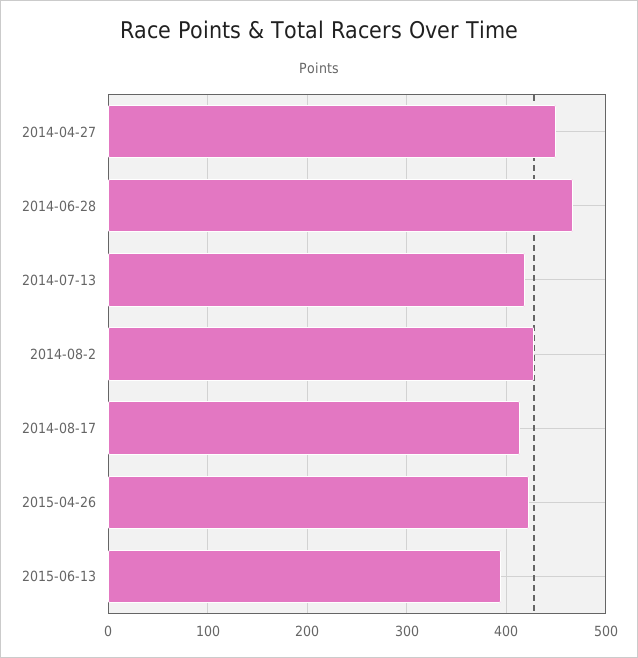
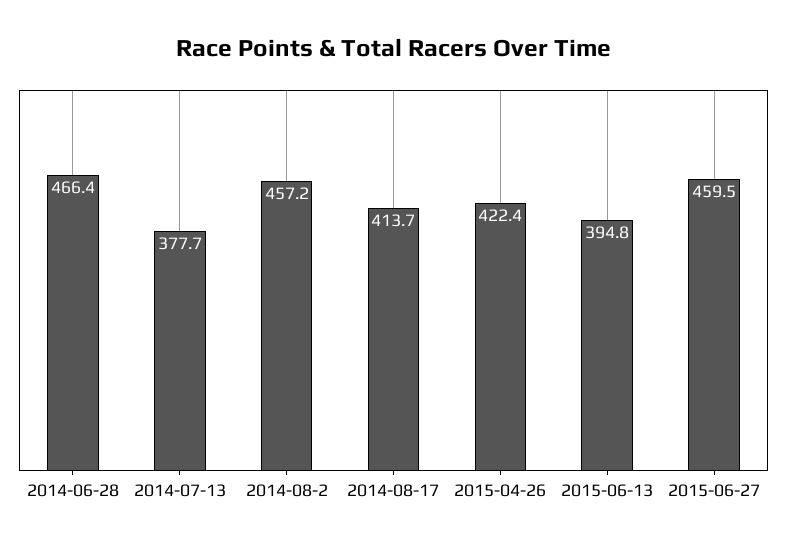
2014-04-27: 450 -> none
2014-07-13: 420 -> 377.7
2014-08-2: 430 -> 457.2
2015-06-27: none -> 459.5

